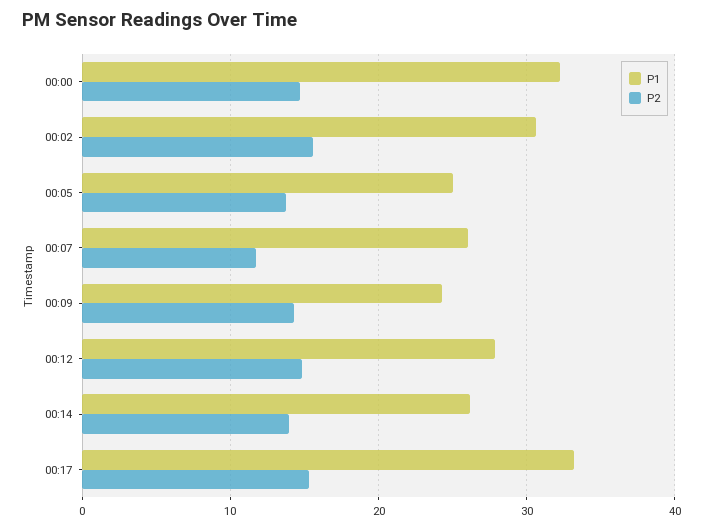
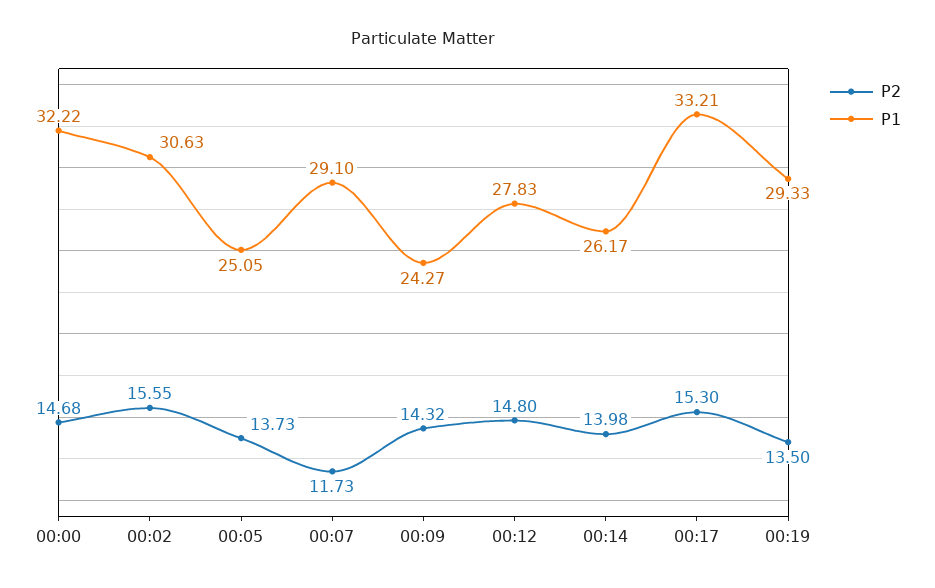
P1, 00:07: 26 -> 29.1
P2, 00:19: none -> 13.5
P1, 00:19: none -> 29.33

